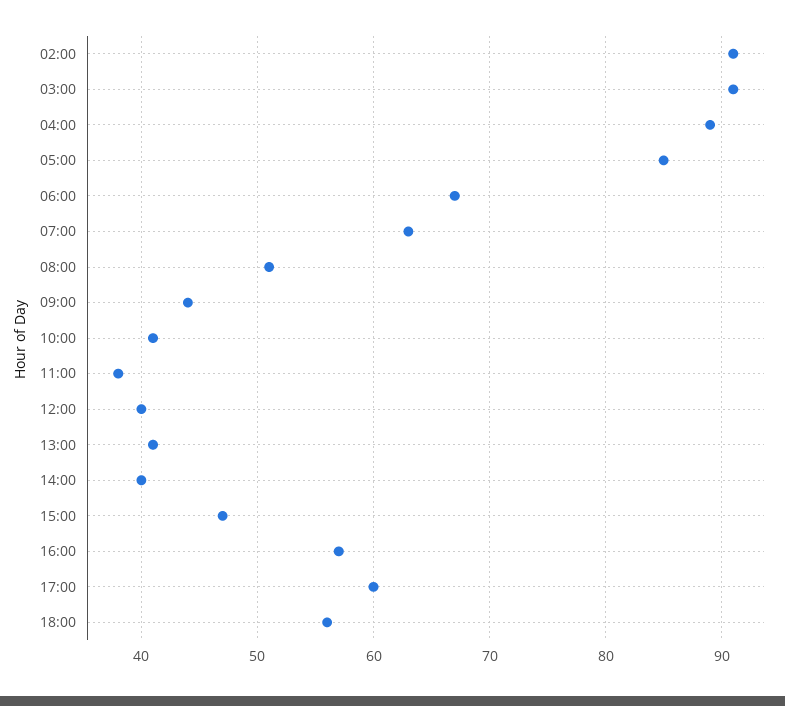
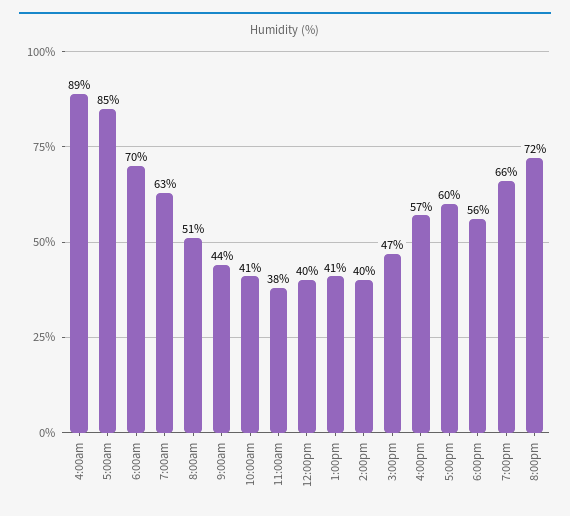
02:00: 91 -> none
03:00: 91 -> none
06:00: 67 -> 70
7:00pm: none -> 66
8:00pm: none -> 72

